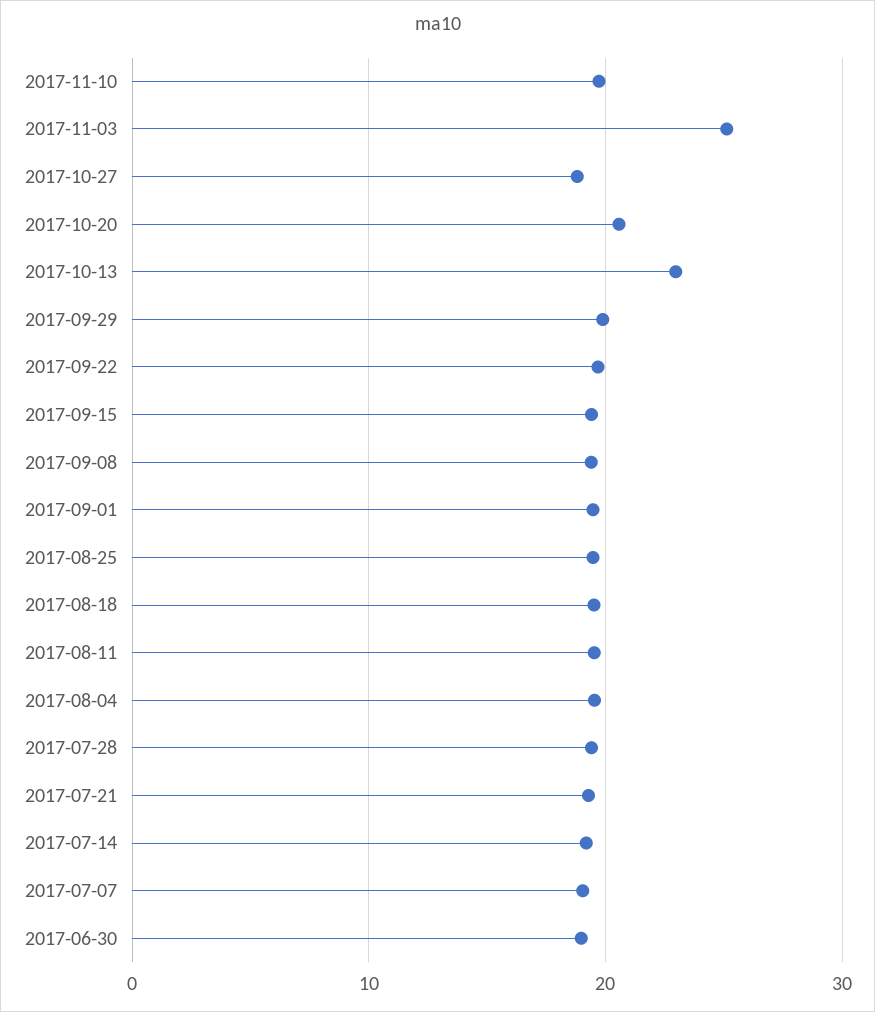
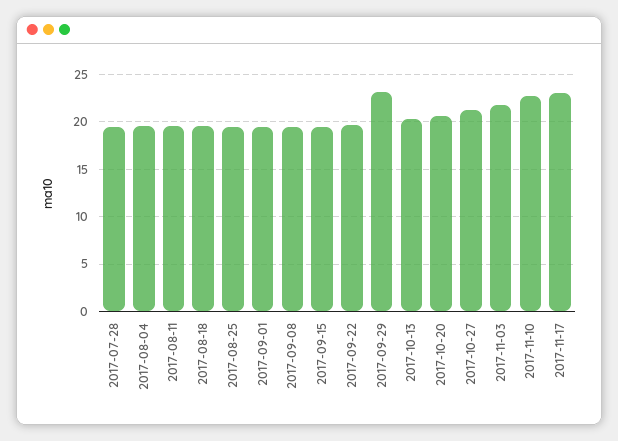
2017-11-10: 20 -> 23
2017-11-03: 25 -> 22
2017-10-27: 19 -> 21
2017-10-13: 23 -> 20
2017-09-29: 20 -> 23
2017-07-21: 19 -> none
2017-07-14: 19 -> none
2017-07-07: 19 -> none
2017-06-30: 19 -> none
2017-11-17: none -> 23

